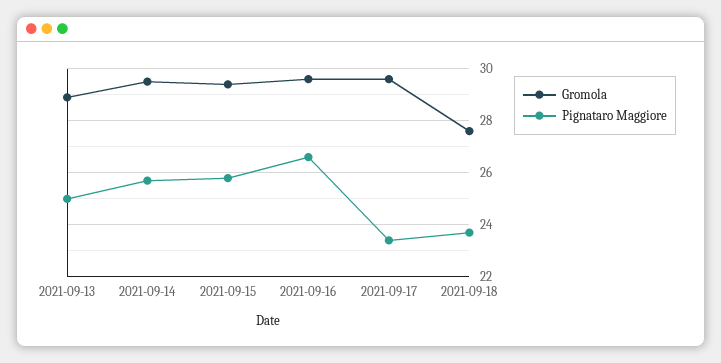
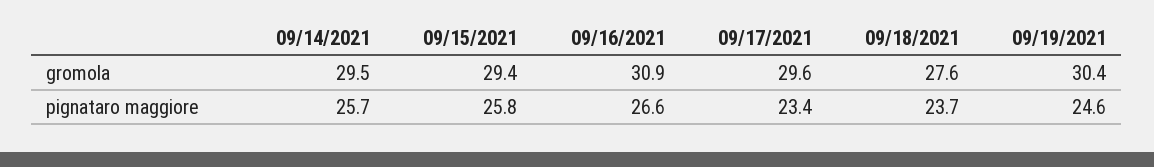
Gromola, 2021-09-13: 29 -> none
Pignataro Maggiore, 2021-09-13: 25 -> none
Gromola, 2021-09-16: 29.5 -> 30.9
Gromola, 09/19/2021: none -> 30.4
Pignataro Maggiore, 09/19/2021: none -> 24.6

